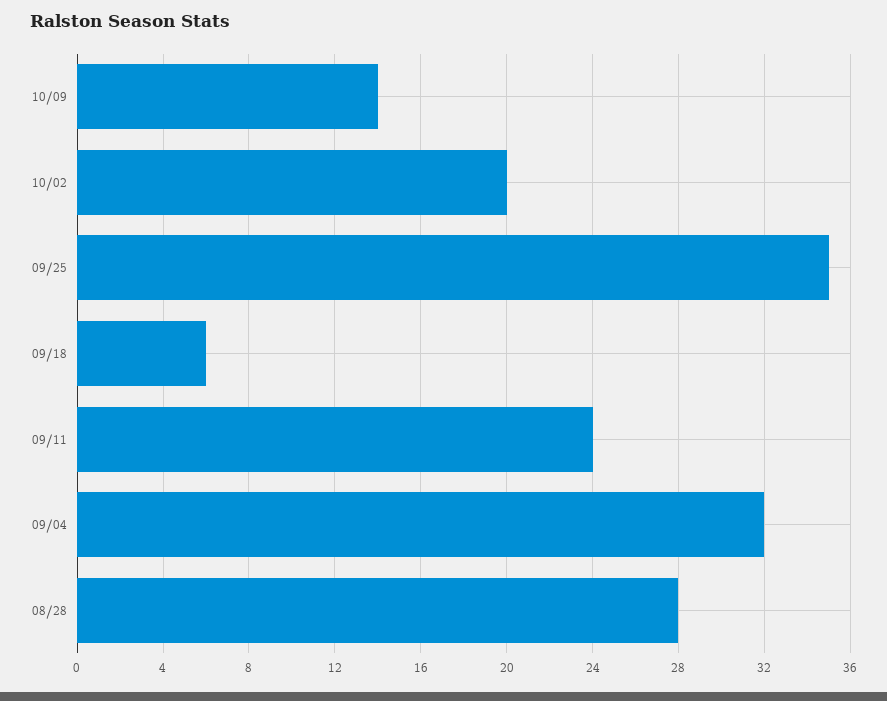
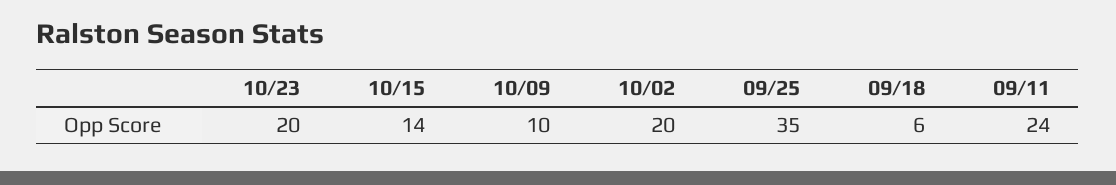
10/09: 14 -> 10
09/04: 32 -> none
08/28: 28 -> none
10/23: none -> 20
10/15: none -> 14

